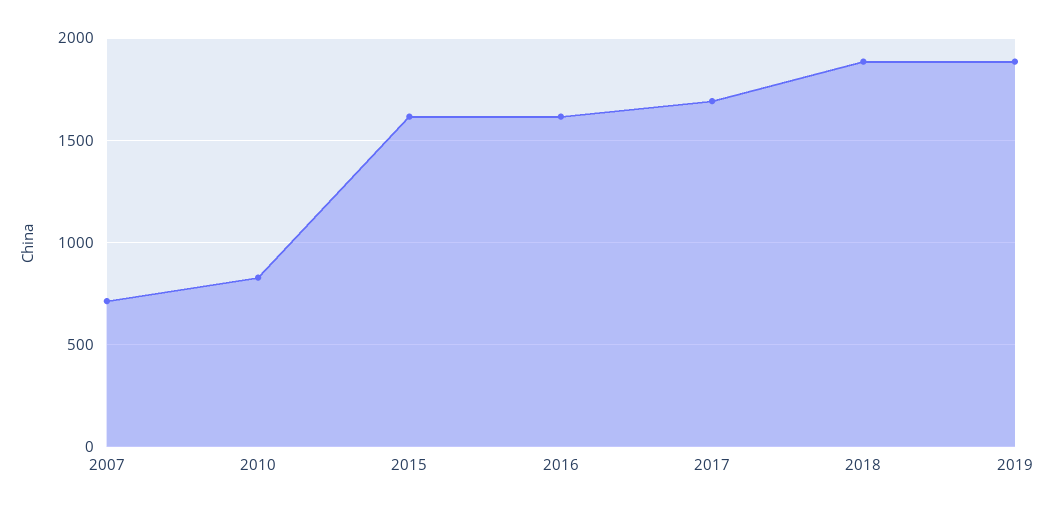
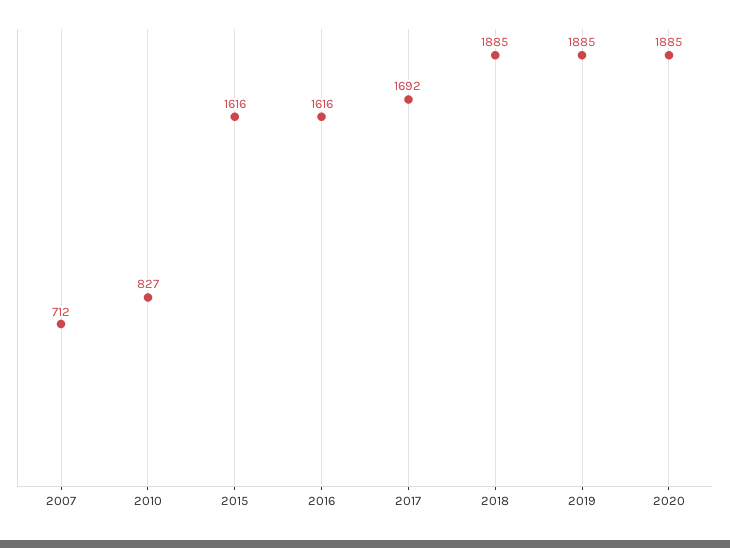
2020: none -> 1885

